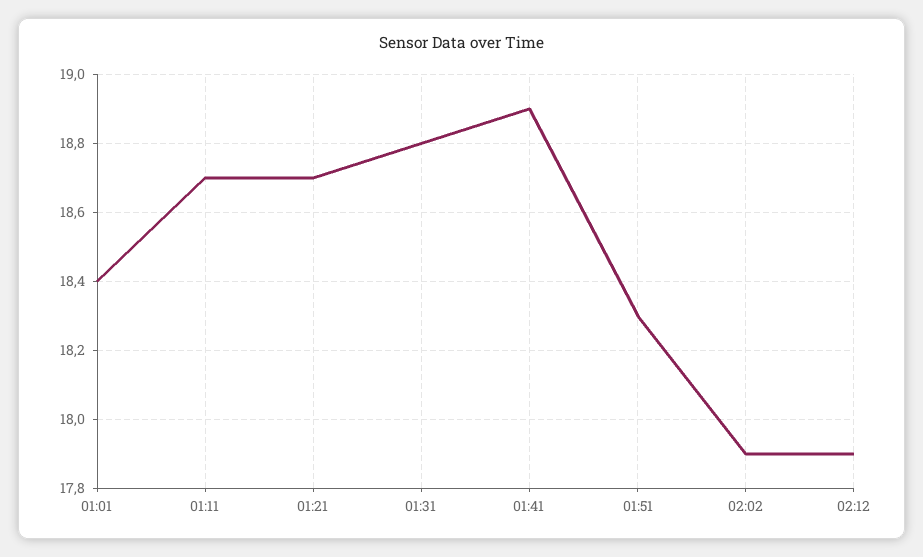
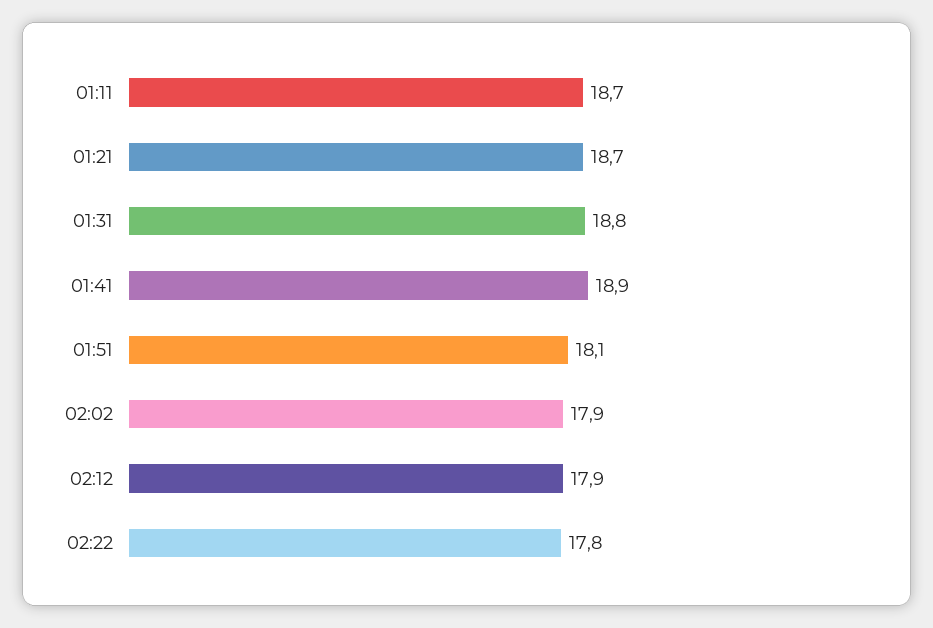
01:01: 18.4 -> none
01:51: 18.3 -> 18.1
02:22: none -> 17.8

